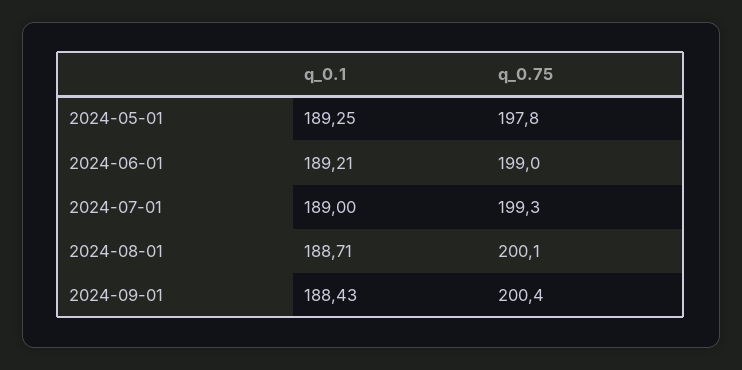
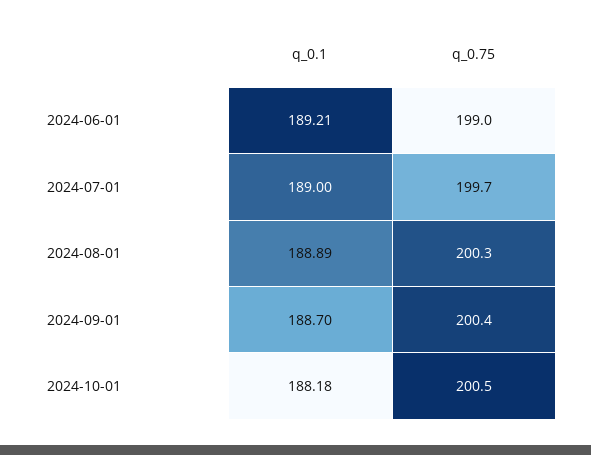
q_0.1, 2024-05-01: 189.25 -> none
q_0.75, 2024-05-01: 197.8 -> none
q_0.75, 2024-07-01: 199.3 -> 199.7
q_0.1, 2024-08-01: 188.71 -> 188.89
q_0.75, 2024-08-01: 200.1 -> 200.3
q_0.1, 2024-09-01: 188.43 -> 188.7
q_0.1, 2024-10-01: none -> 188.18
q_0.75, 2024-10-01: none -> 200.5

